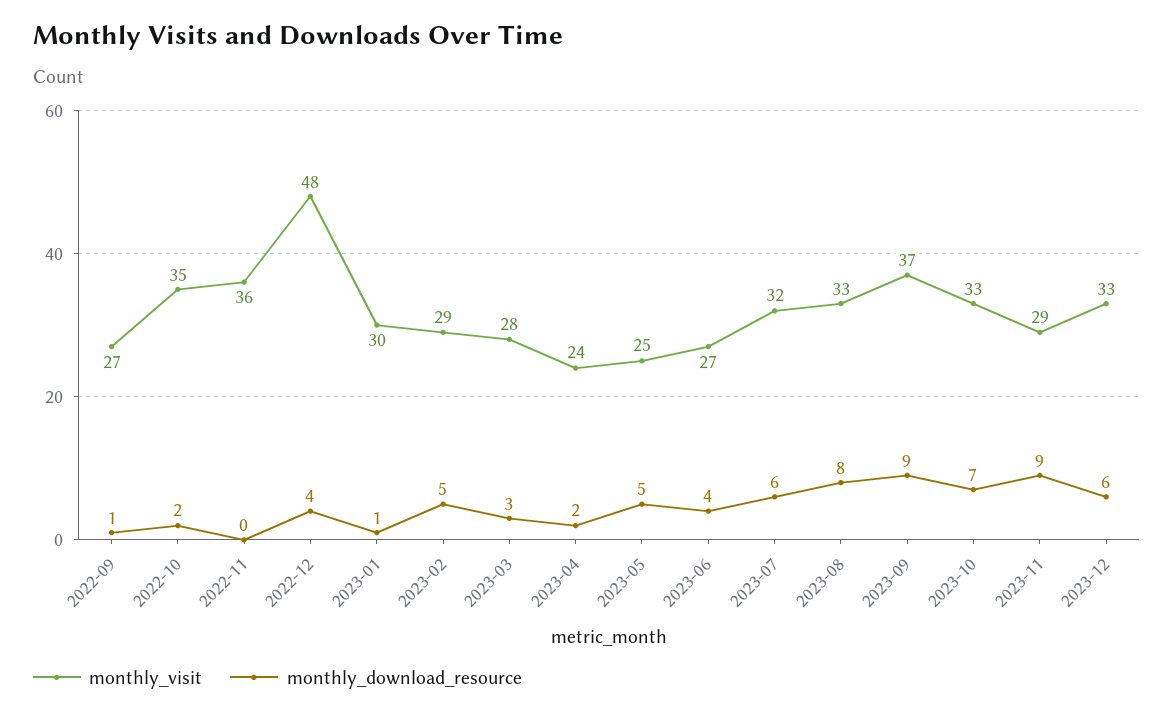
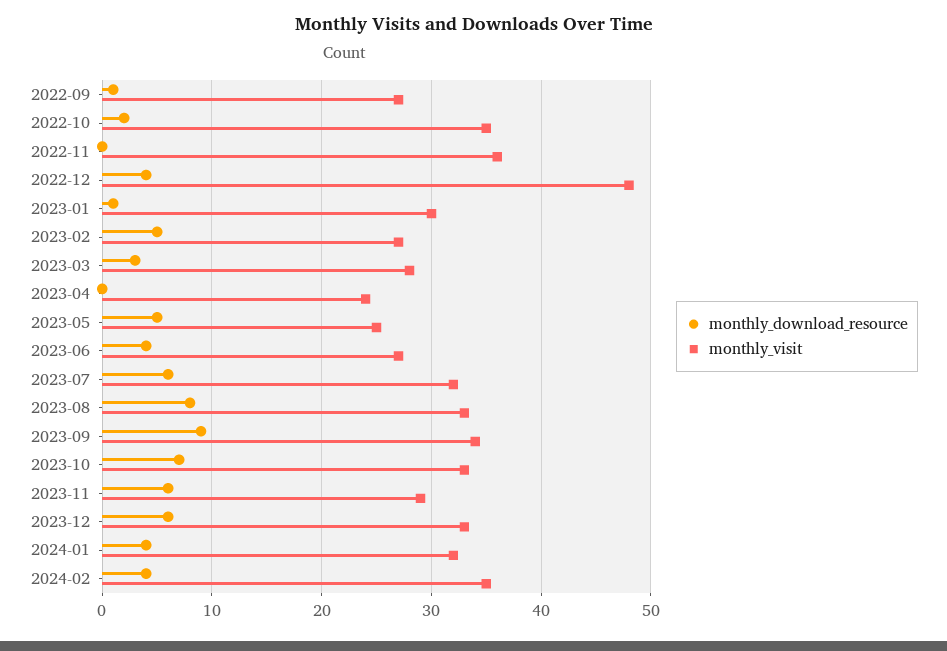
monthly_visit, 2023-02: 29 -> 27
monthly_download_resource, 2023-04: 2 -> 0
monthly_visit, 2023-09: 37 -> 34
monthly_download_resource, 2023-11: 9 -> 6
monthly_download_resource, 2024-01: none -> 4
monthly_visit, 2024-01: none -> 32
monthly_download_resource, 2024-02: none -> 4
monthly_visit, 2024-02: none -> 35

